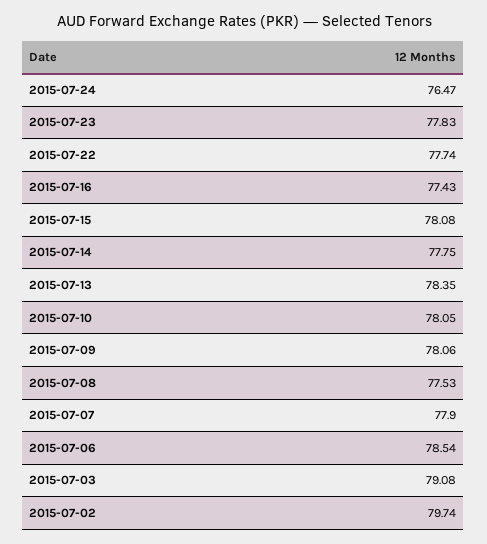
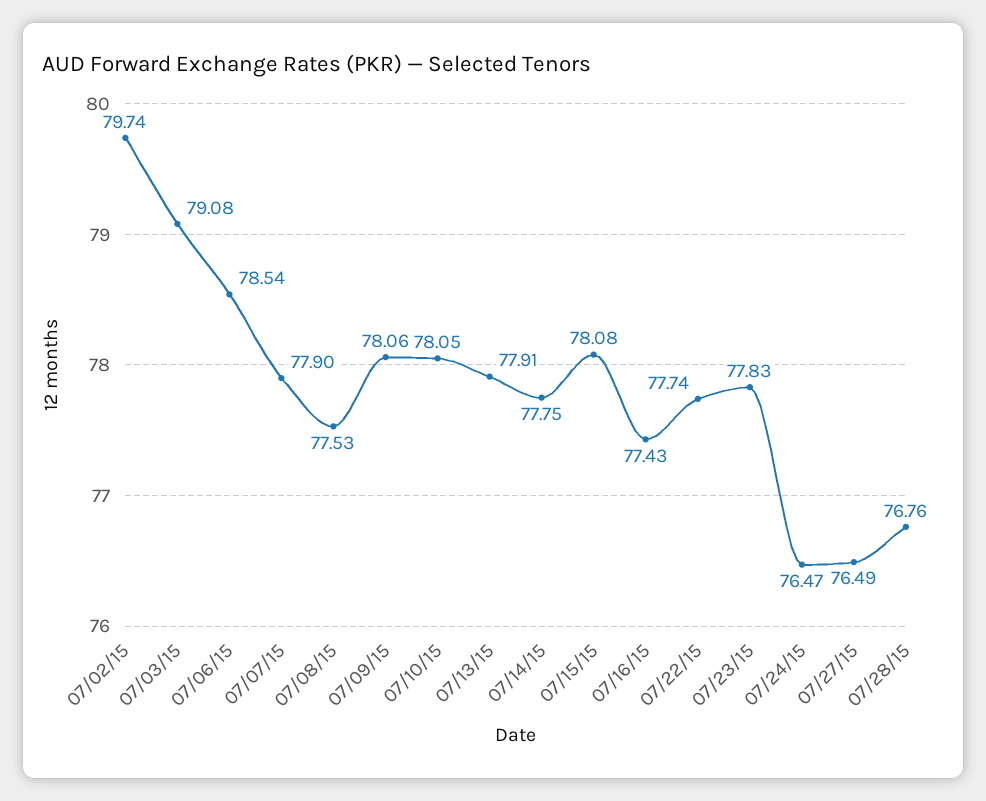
2015-07-13: 78.35 -> 77.91
07/27/15: none -> 76.49
07/28/15: none -> 76.76

